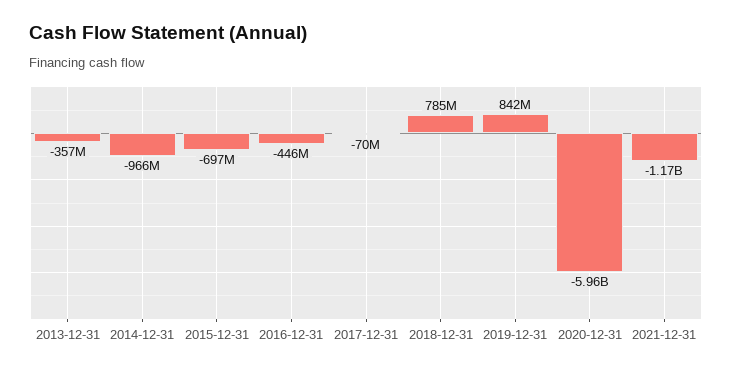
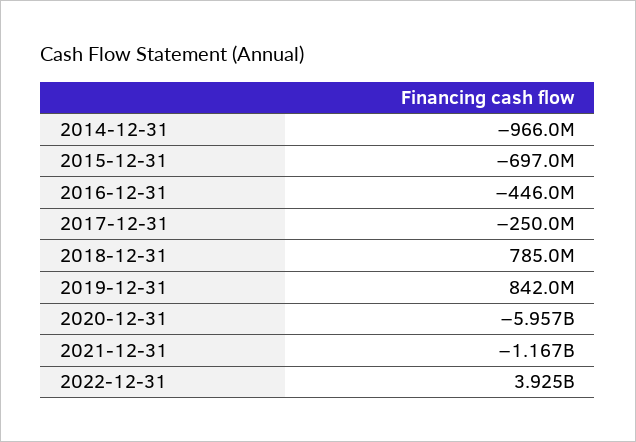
2013-12-31: -357000000 -> none
2017-12-31: -70000000 -> -250000000
2022-12-31: none -> 3925000000

